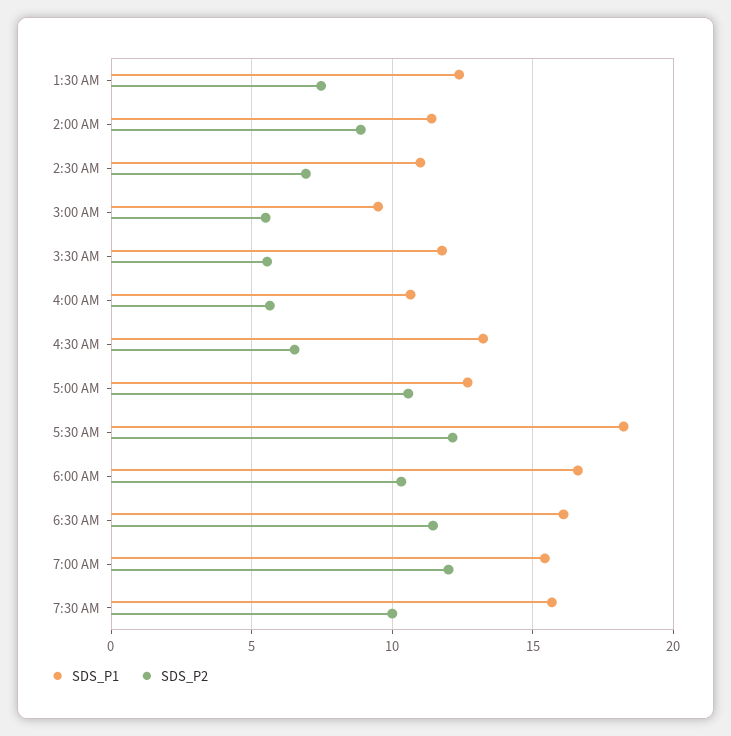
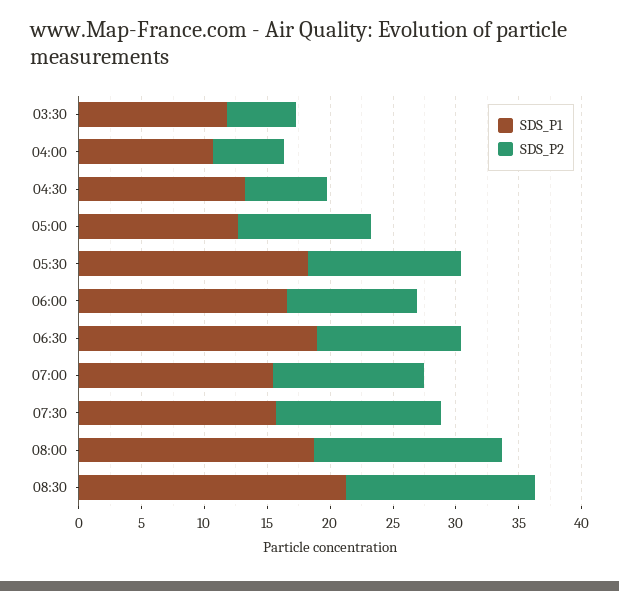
SDS_P1, 1:30 AM: 12.5 -> none
SDS_P2, 1:30 AM: 7.5 -> none
SDS_P1, 2:00 AM: 11.5 -> none
SDS_P2, 2:00 AM: 9 -> none
SDS_P1, 2:30 AM: 11 -> none
SDS_P2, 2:30 AM: 7 -> none
SDS_P1, 3:00 AM: 9.5 -> none
SDS_P2, 3:00 AM: 5.5 -> none
SDS_P1, 6:30 AM: 16 -> 19
SDS_P2, 7:30 AM: 10 -> 13
SDS_P1, 08:00: none -> 19
SDS_P2, 08:00: none -> 15
SDS_P1, 08:30: none -> 21
SDS_P2, 08:30: none -> 15

